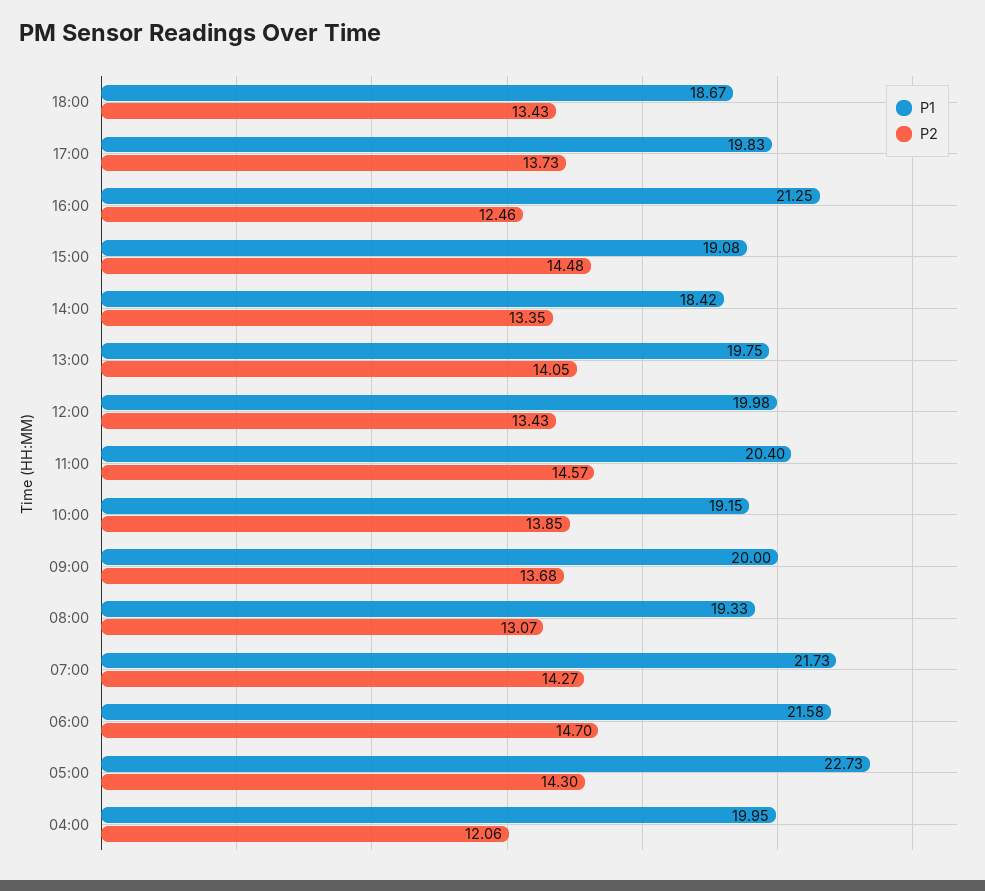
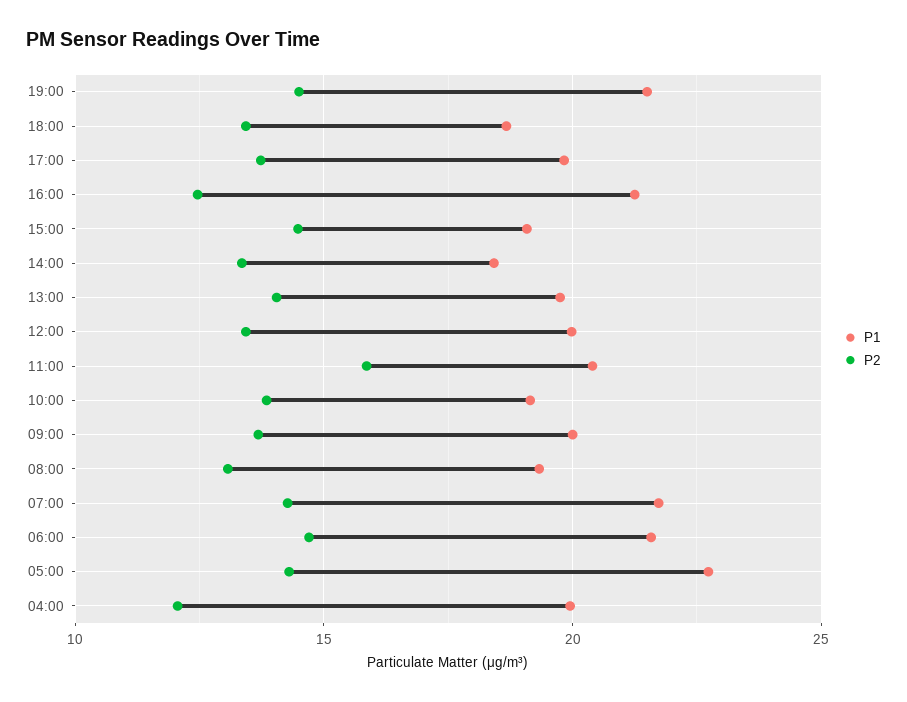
P2, 11:00: 14.57 -> 16
P1, 19:00: none -> 21.5
P2, 19:00: none -> 14.5

